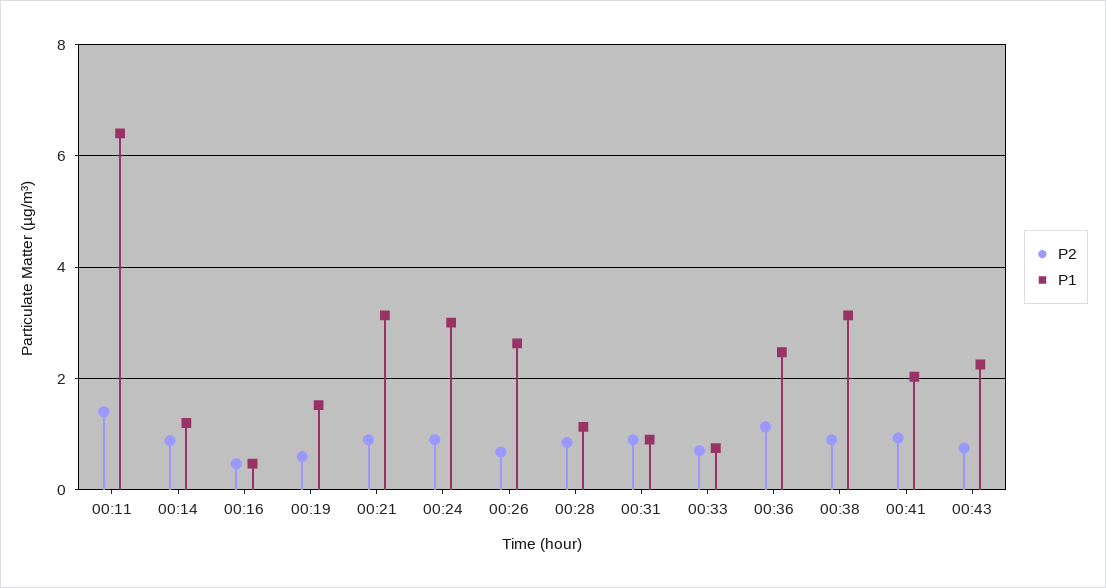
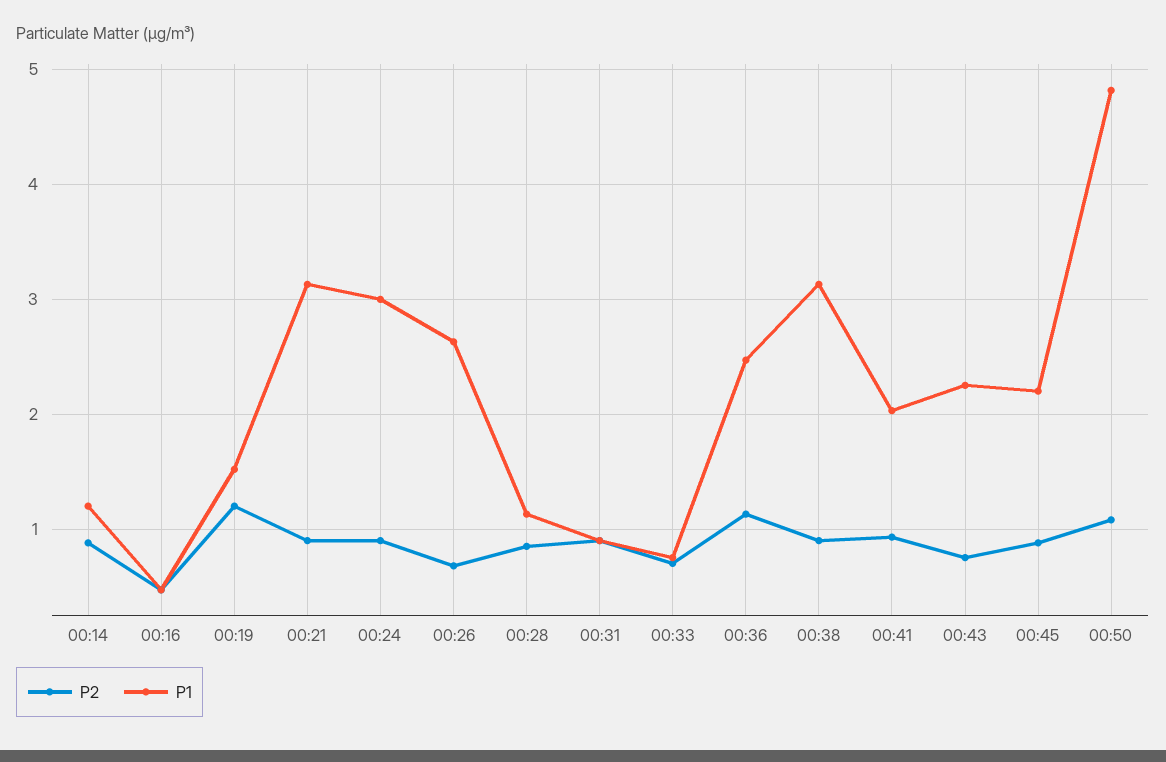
P2, 00:11: 1.4 -> none
P1, 00:11: 6.4 -> none
P2, 00:19: 0.6 -> 1.2
P2, 00:45: none -> 0.9
P1, 00:45: none -> 2.2
P2, 00:50: none -> 1.1
P1, 00:50: none -> 4.8

